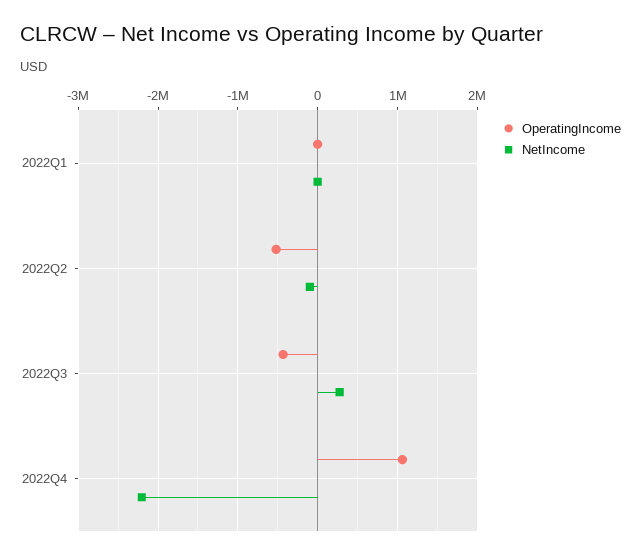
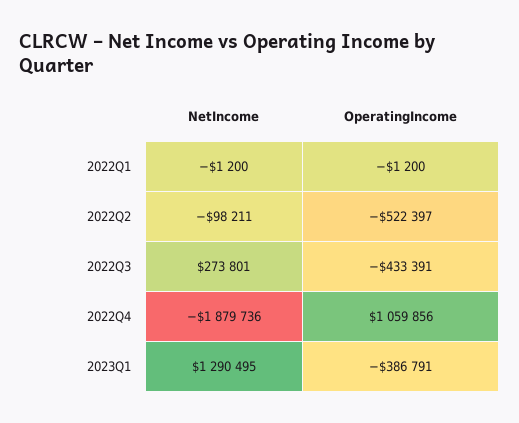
NetIncome, 2022Q4: -2200000 -> -1879736
NetIncome, 2023Q1: none -> 1290495
OperatingIncome, 2023Q1: none -> -386791

